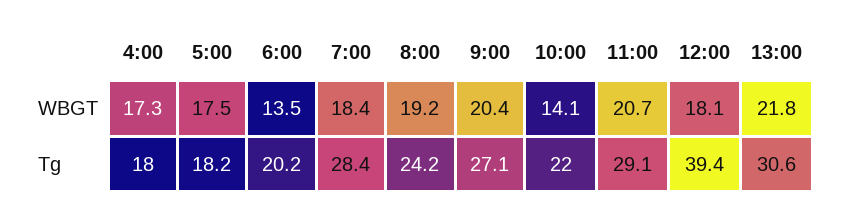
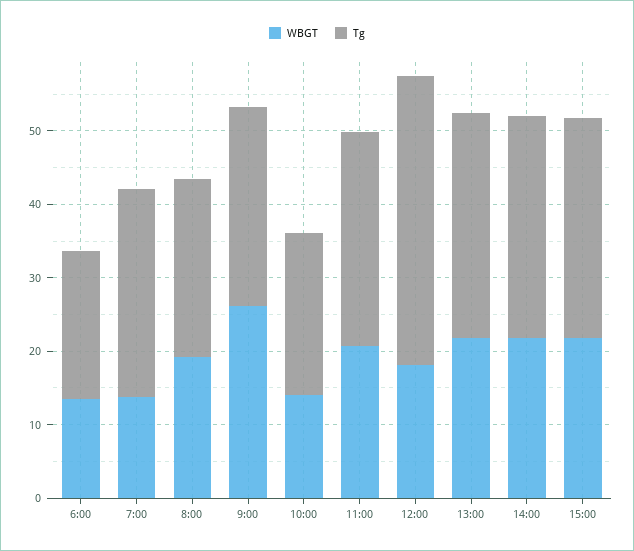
WBGT, 4:00: 17.3 -> none
WBGT, 5:00: 17.5 -> none
WBGT, 7:00: 18.4 -> 14
WBGT, 9:00: 20.4 -> 26
Tg, 4:00: 18 -> none
Tg, 5:00: 18.2 -> none
WBGT, 14:00: none -> 22
Tg, 14:00: none -> 30
WBGT, 15:00: none -> 22
Tg, 15:00: none -> 30

